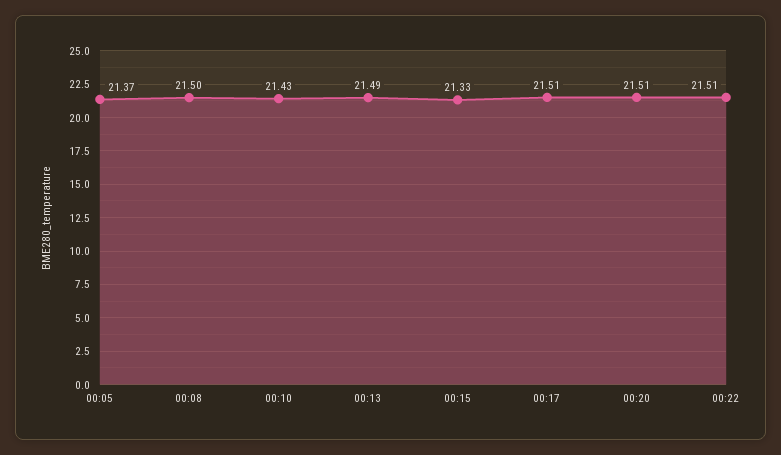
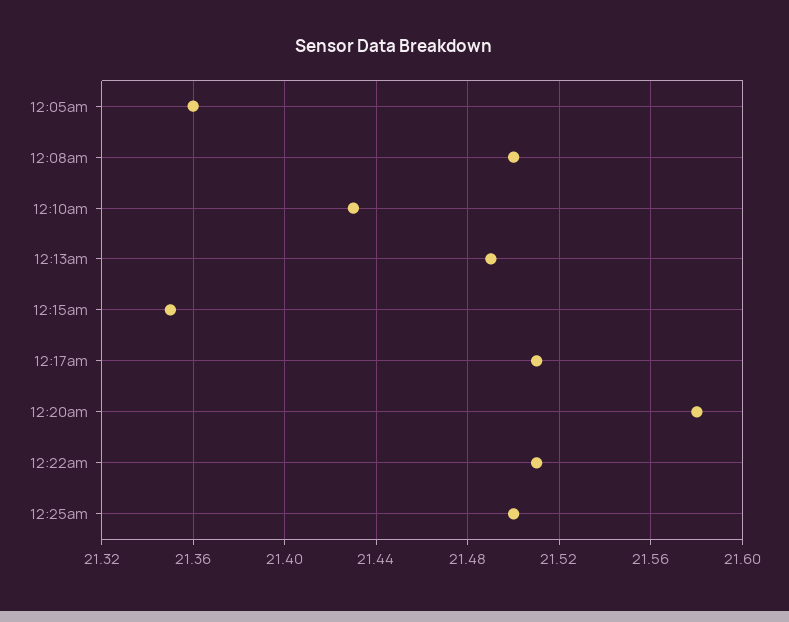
00:05: 21.37 -> 21.36
00:15: 21.33 -> 21.35
00:20: 21.51 -> 21.58
12:25am: none -> 21.5

